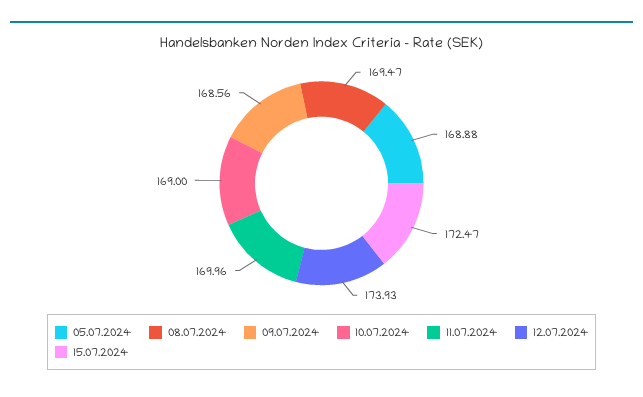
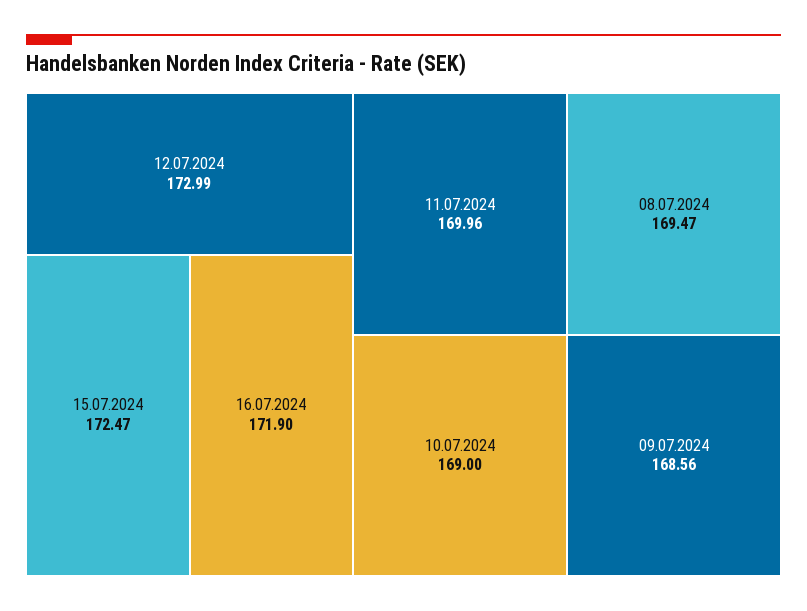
05.07.2024: 168.88 -> none
12.07.2024: 173.93 -> 172.99
16.07.2024: none -> 171.9

